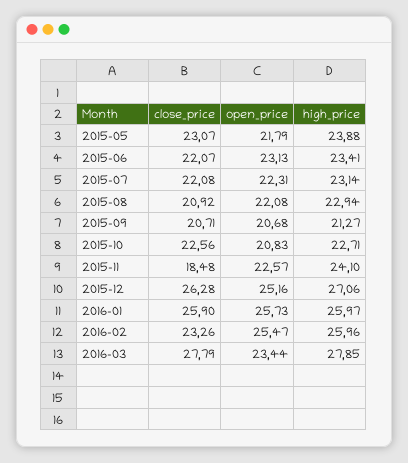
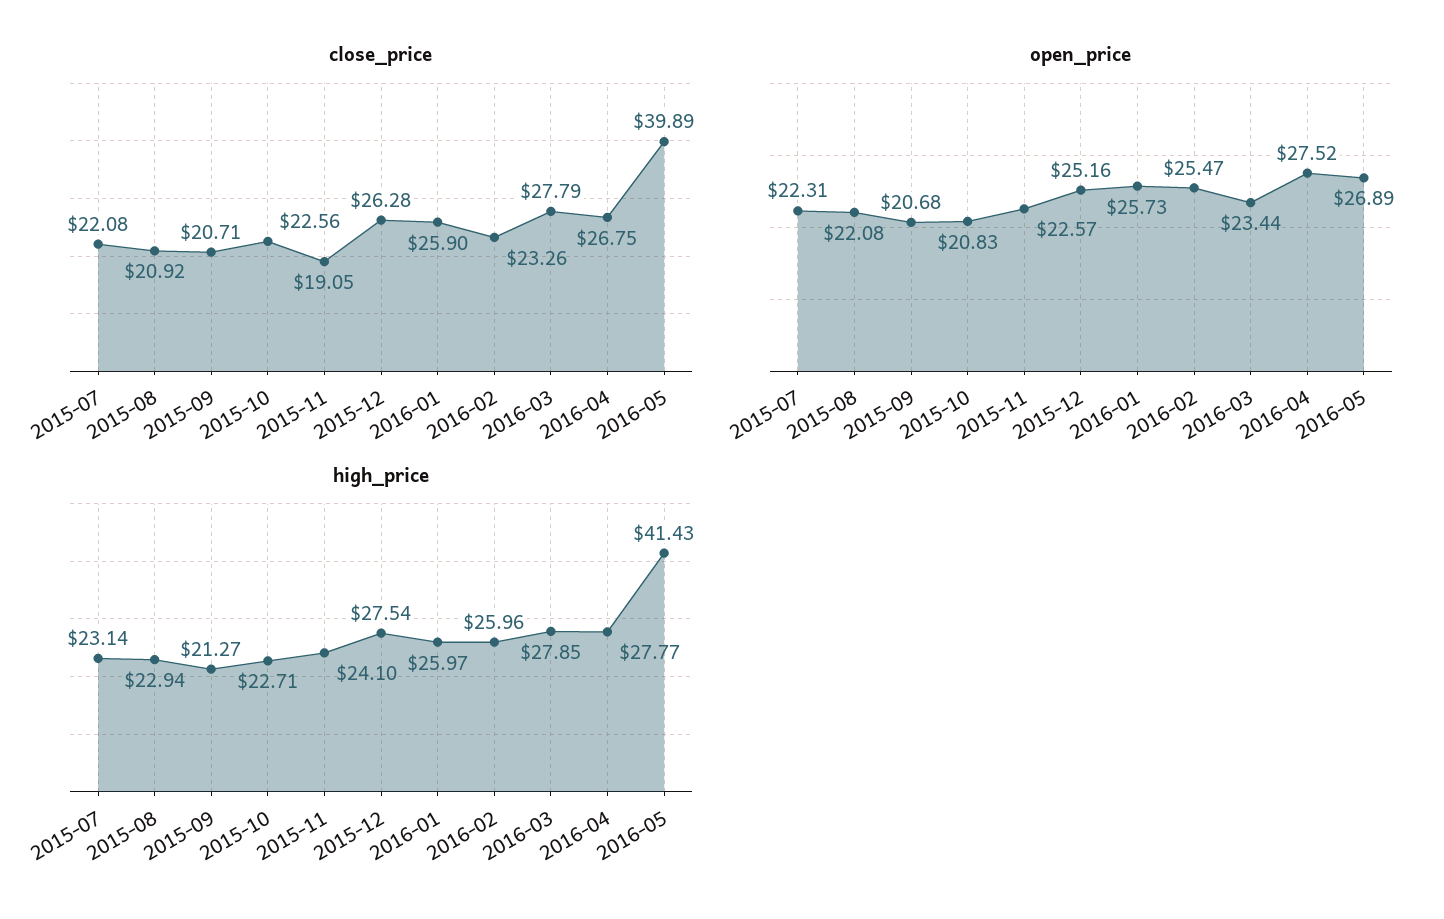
close_price, 2015-05: 23.07 -> none
open_price, 2015-05: 21.79 -> none
high_price, 2015-05: 23.88 -> none
close_price, 2015-06: 22.07 -> none
open_price, 2015-06: 23.13 -> none
high_price, 2015-06: 23.41 -> none
close_price, 2015-11: 18.48 -> 19.05
high_price, 2015-12: 27.06 -> 27.54
close_price, 2016-04: none -> 26.75
close_price, 2016-05: none -> 39.89
open_price, 2016-04: none -> 27.52
open_price, 2016-05: none -> 26.89
high_price, 2016-04: none -> 27.77
high_price, 2016-05: none -> 41.43

